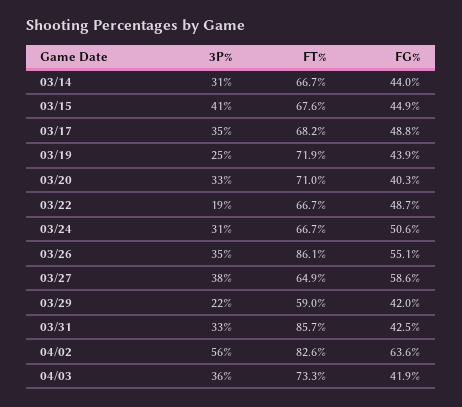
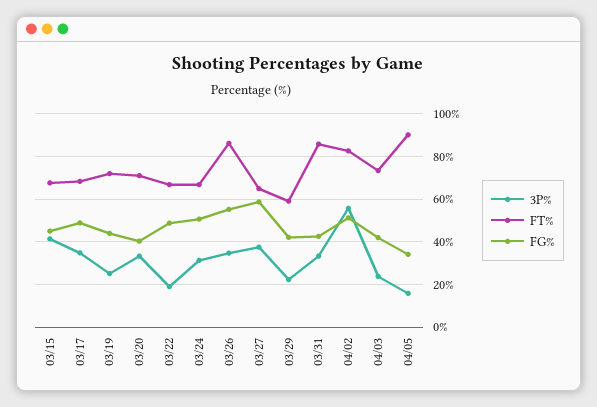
3P%, 03/14: 31 -> none
FT%, 03/14: 66.7 -> none
FG%, 03/14: 44 -> none
FG%, 04/02: 63.6 -> 50
3P%, 04/03: 36 -> 25
3P%, 04/05: none -> 15
FT%, 04/05: none -> 90
FG%, 04/05: none -> 35

